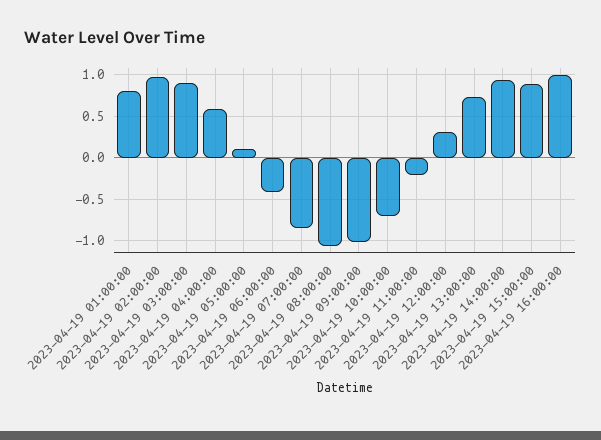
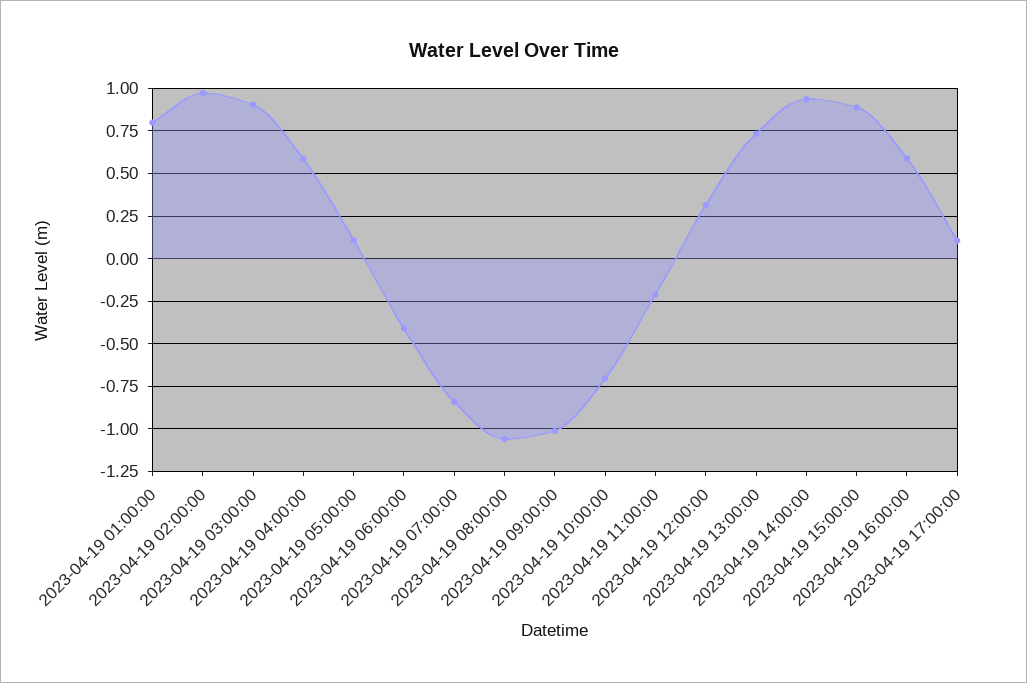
2023-04-19 16:00:00: 1 -> 0.6
2023-04-19 17:00:00: none -> 0.1

